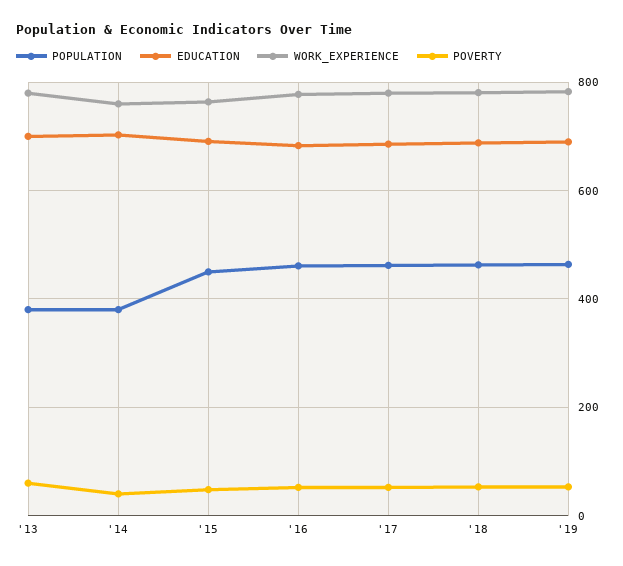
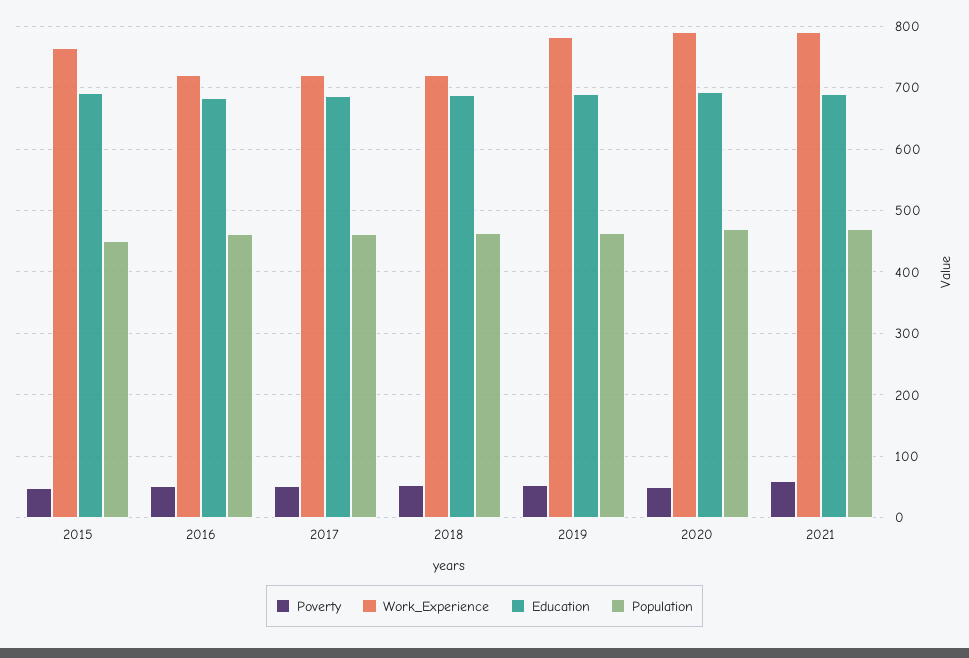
POPULATION, '13: 380 -> none
EDUCATION, '13: 700 -> none
WORK_EXPERIENCE, '13: 780 -> none
POVERTY, '13: 60 -> none
POPULATION, '14: 380 -> none
EDUCATION, '14: 700 -> none
WORK_EXPERIENCE, '14: 760 -> none
POVERTY, '14: 40 -> none
WORK_EXPERIENCE, '16: 780 -> 720
WORK_EXPERIENCE, '17: 780 -> 720
WORK_EXPERIENCE, '18: 780 -> 720
POVERTY, 2020: none -> 50
WORK_EXPERIENCE, 2020: none -> 790
EDUCATION, 2020: none -> 690
POPULATION, 2020: none -> 470
POVERTY, 2021: none -> 60
WORK_EXPERIENCE, 2021: none -> 790
EDUCATION, 2021: none -> 690
POPULATION, 2021: none -> 470

